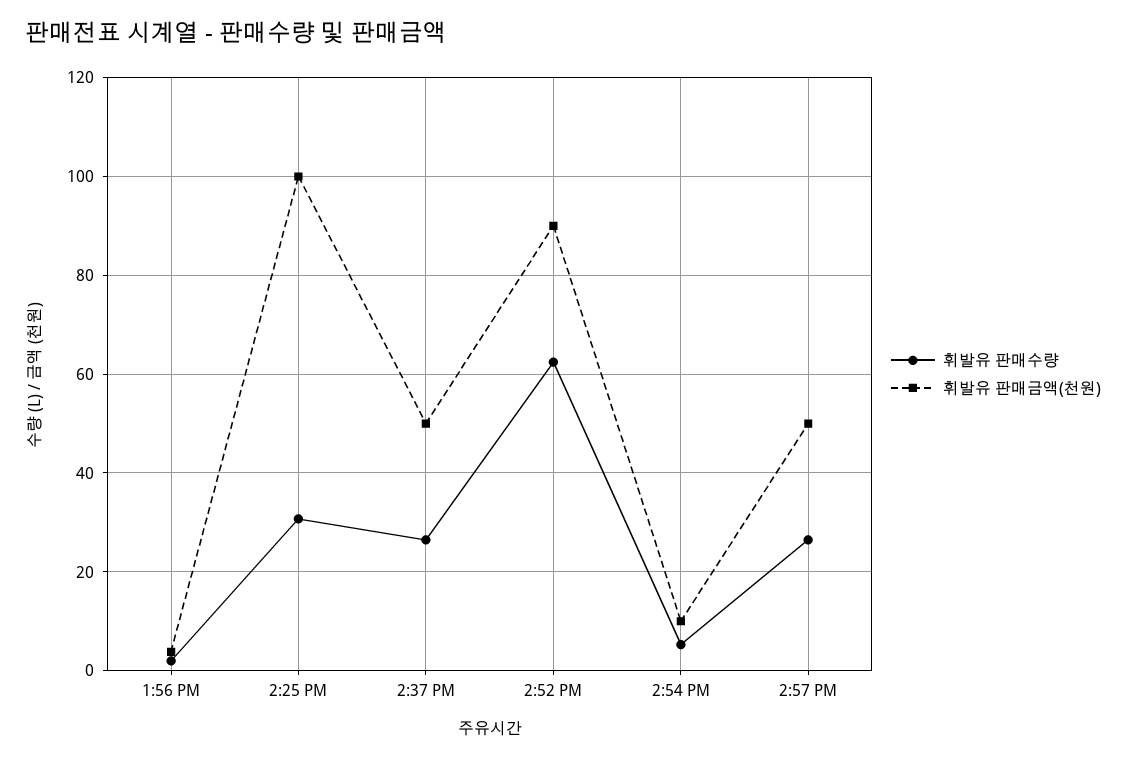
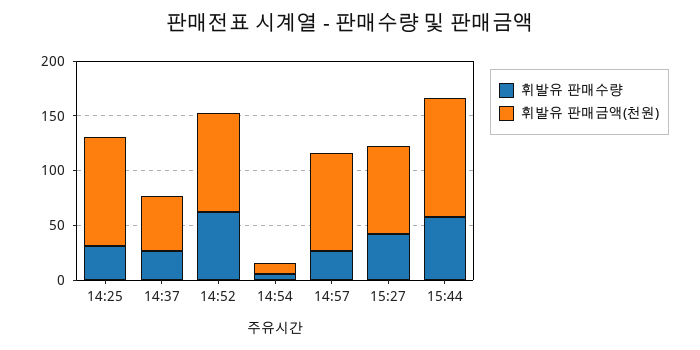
휘발유 판매수량, 1:56 PM: 2 -> none
휘발유 판매금액(천원), 1:56 PM: 4 -> none
휘발유 판매금액(천원), 2:57 PM: 50 -> 90
휘발유 판매수량, 15:27: none -> 40
휘발유 판매금액(천원), 15:27: none -> 80
휘발유 판매수량, 15:44: none -> 60
휘발유 판매금액(천원), 15:44: none -> 110

